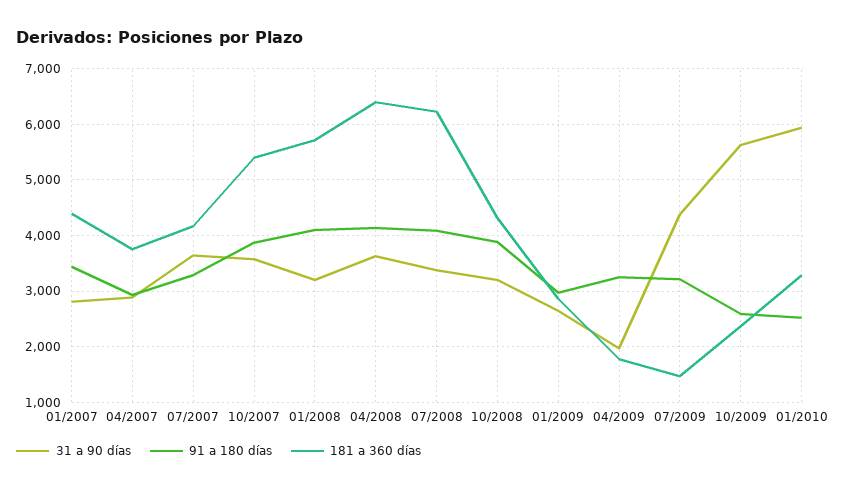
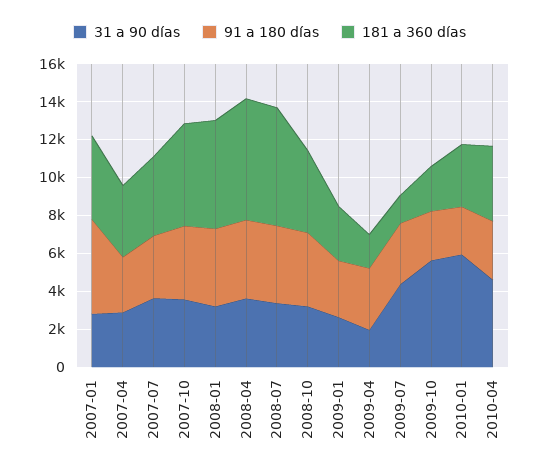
91 a 180 días, 01/2007: 3400 -> 5000
31 a 90 días, 2010-04: none -> 4500
91 a 180 días, 2010-04: none -> 3000
181 a 360 días, 2010-04: none -> 4000

